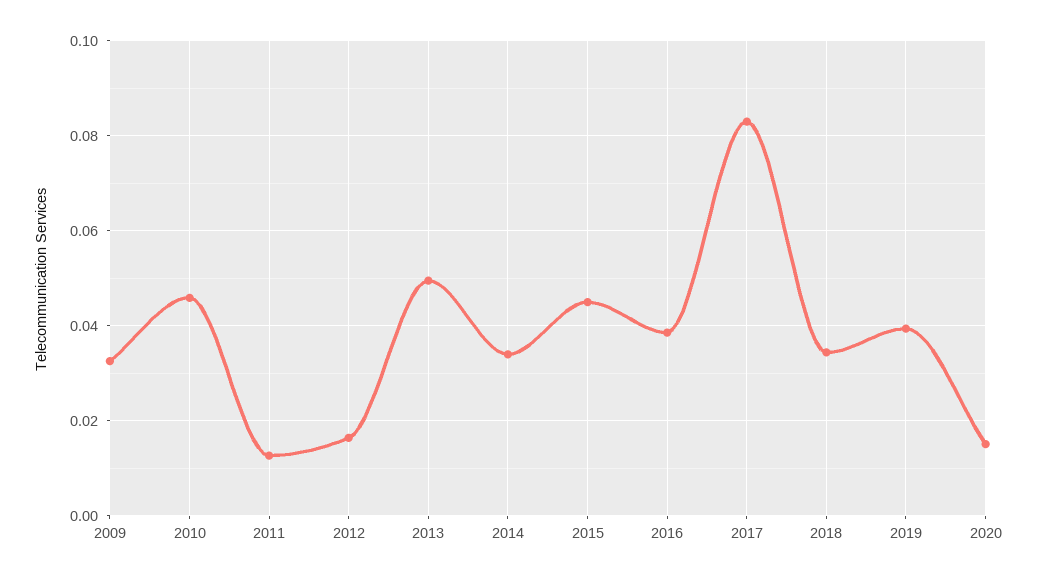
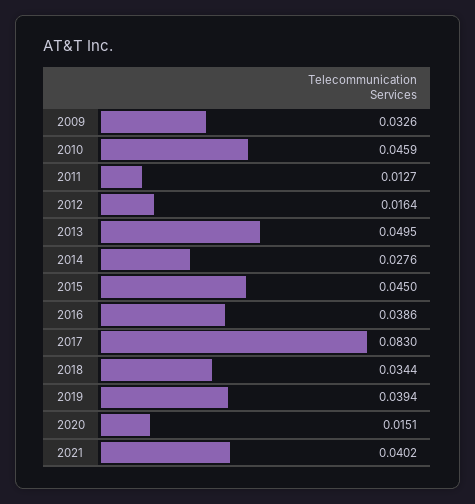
2014: 0.034 -> 0.0276
2021: none -> 0.0402

